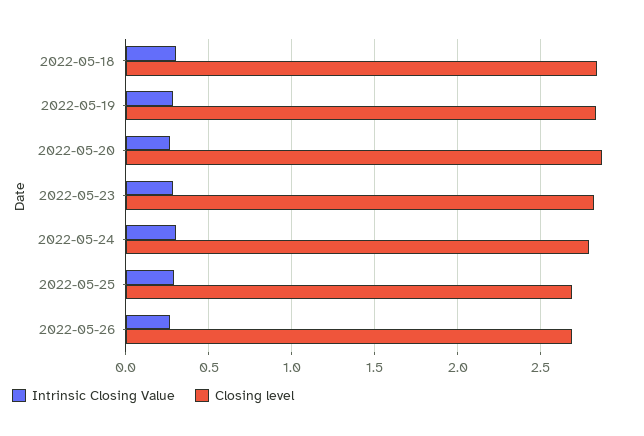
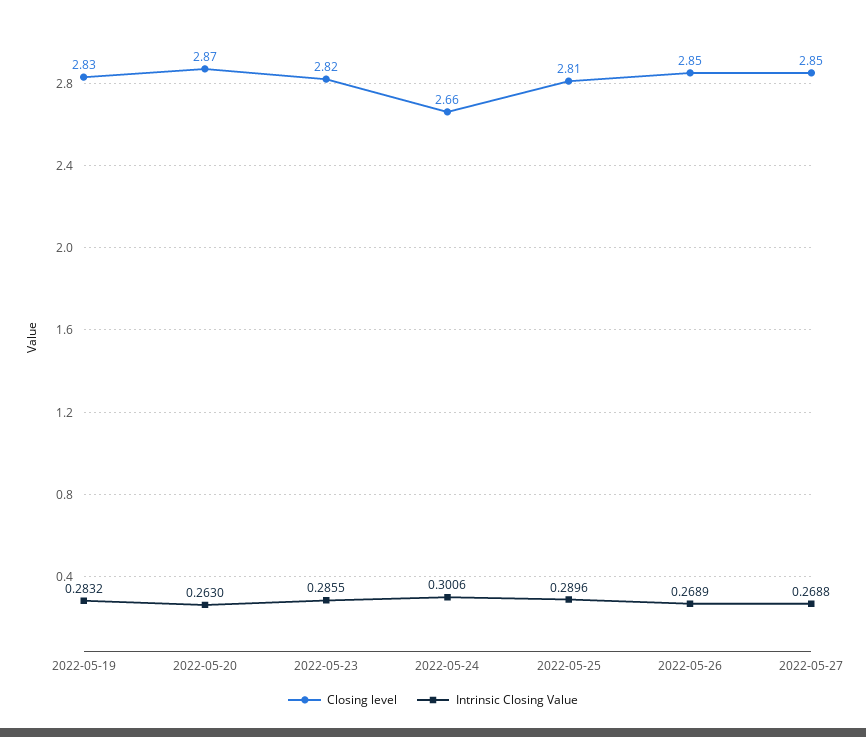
Intrinsic Closing Value, 2022-05-18: 0.3 -> none
Closing level, 2022-05-18: 2.85 -> none
Closing level, 2022-05-24: 2.8 -> 2.66
Closing level, 2022-05-25: 2.7 -> 2.81
Closing level, 2022-05-26: 2.7 -> 2.85
Closing level, 2022-05-27: none -> 2.85
Intrinsic Closing Value, 2022-05-27: none -> 0.2688

